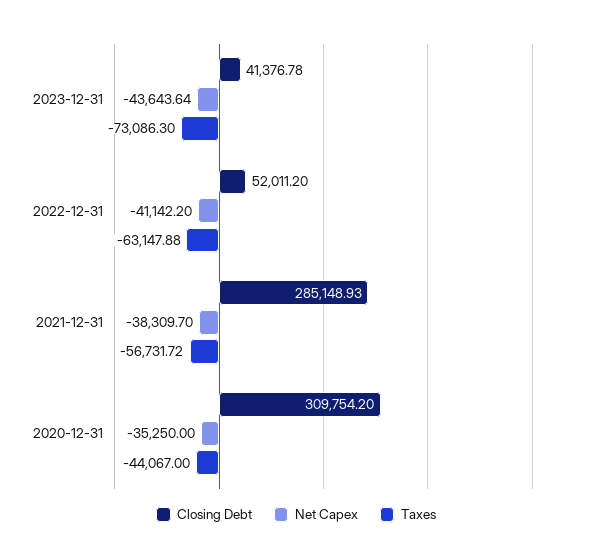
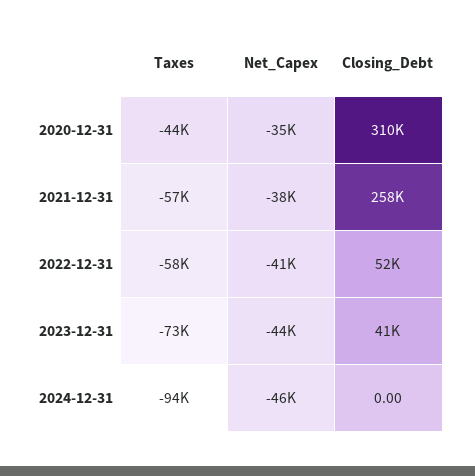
Taxes, 2022-12-31: -63147.88 -> -58000
Closing Debt, 2021-12-31: 285148.93 -> 258000
Taxes, 2024-12-31: none -> -94000
Net Capex, 2024-12-31: none -> -46000
Closing Debt, 2024-12-31: none -> 0

